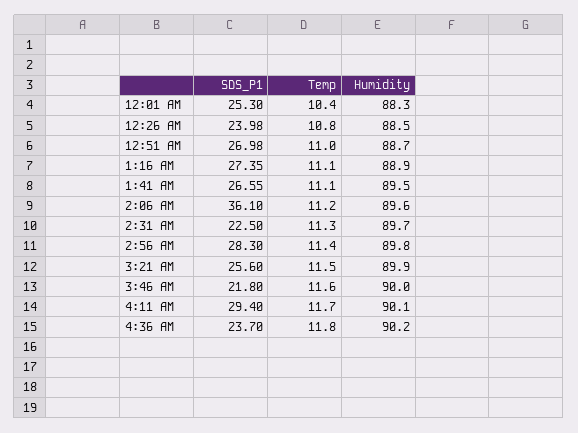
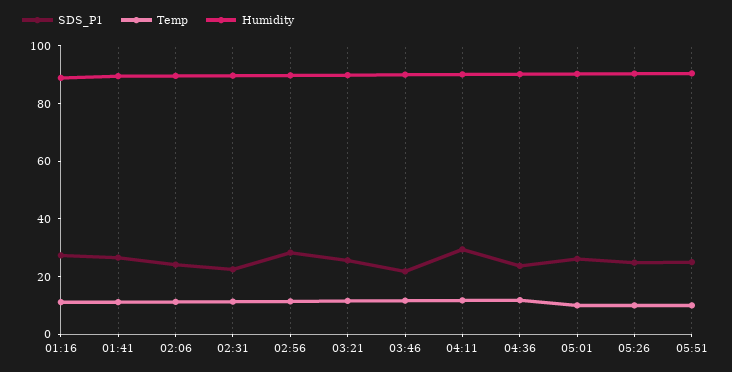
SDS_P1, 12:01 AM: 25.3 -> none
Temp, 12:01 AM: 10.4 -> none
Humidity, 12:01 AM: 88.3 -> none
SDS_P1, 12:26 AM: 23.98 -> none
Temp, 12:26 AM: 10.8 -> none
Humidity, 12:26 AM: 88.5 -> none
SDS_P1, 12:51 AM: 26.98 -> none
Temp, 12:51 AM: 11 -> none
Humidity, 12:51 AM: 88.7 -> none
SDS_P1, 2:06 AM: 36.1 -> 25
SDS_P1, 05:01: none -> 25
Temp, 05:01: none -> 10
Humidity, 05:01: none -> 90
SDS_P1, 05:26: none -> 25
Temp, 05:26: none -> 10
Humidity, 05:26: none -> 90
SDS_P1, 05:51: none -> 25
Temp, 05:51: none -> 10
Humidity, 05:51: none -> 90

